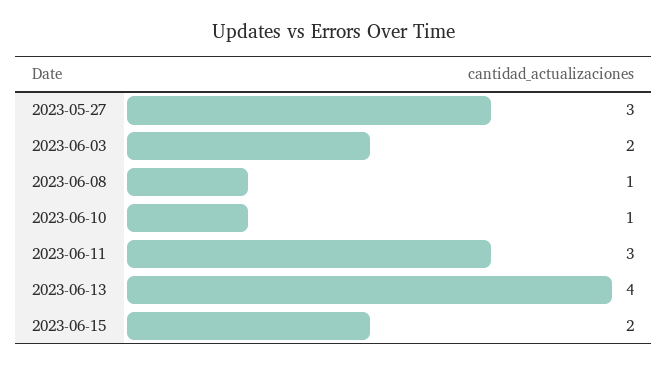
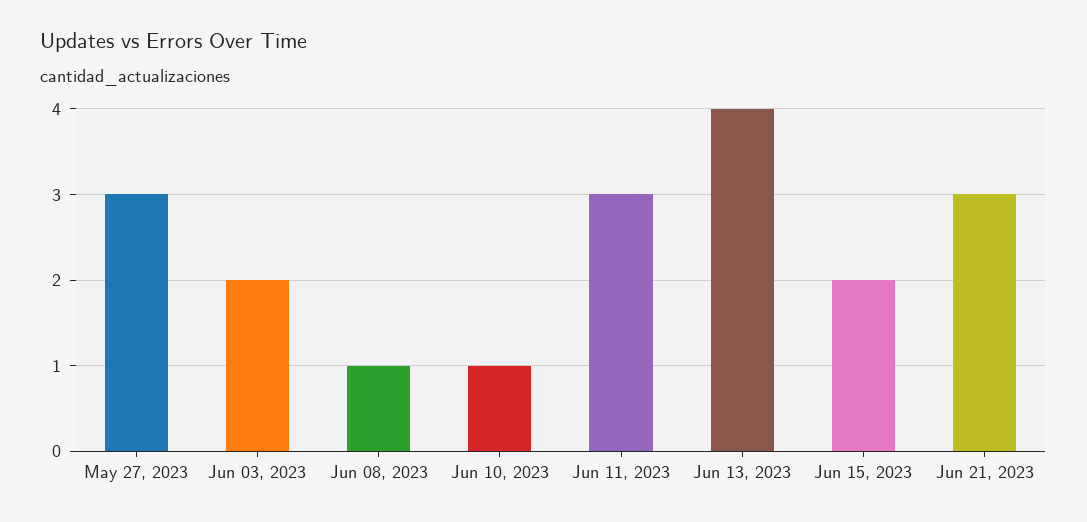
Jun 21, 2023: none -> 3

